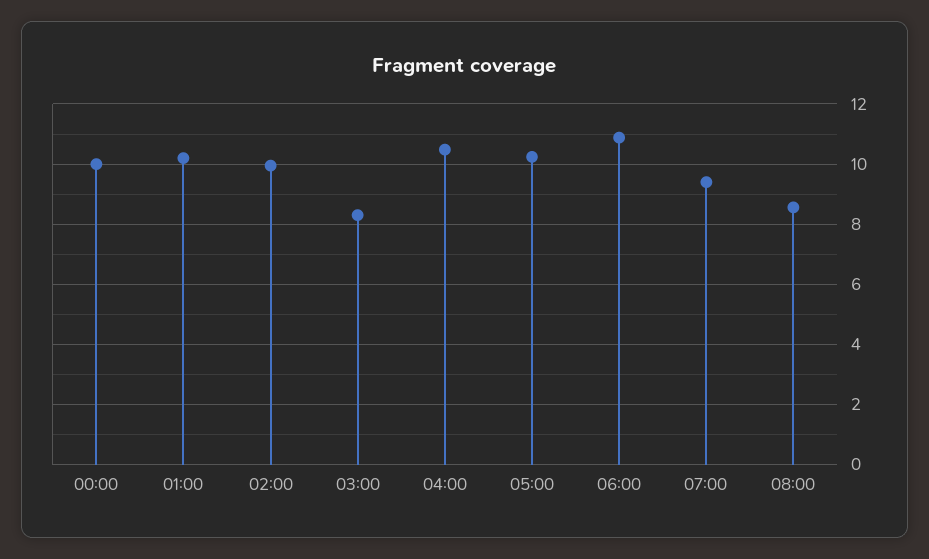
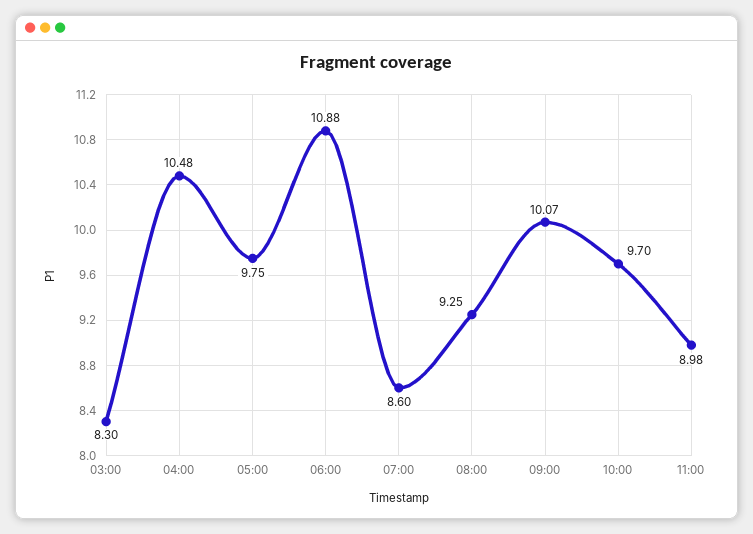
00:00: 10 -> none
01:00: 10.2 -> none
02:00: 10 -> none
05:00: 10.2 -> 9.75
07:00: 9.4 -> 8.6
08:00: 8.6 -> 9.25
09:00: none -> 10.07
10:00: none -> 9.7
11:00: none -> 8.98

